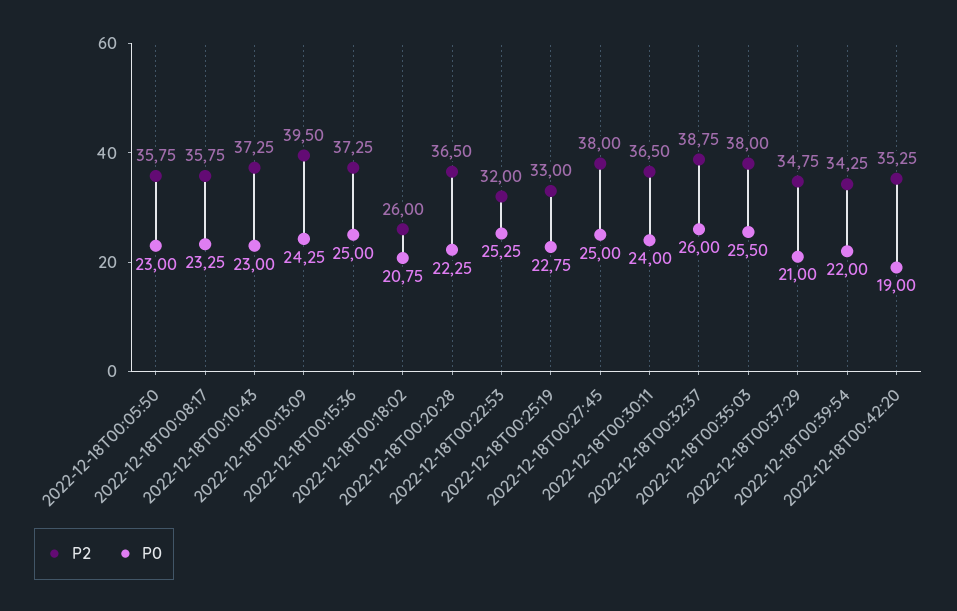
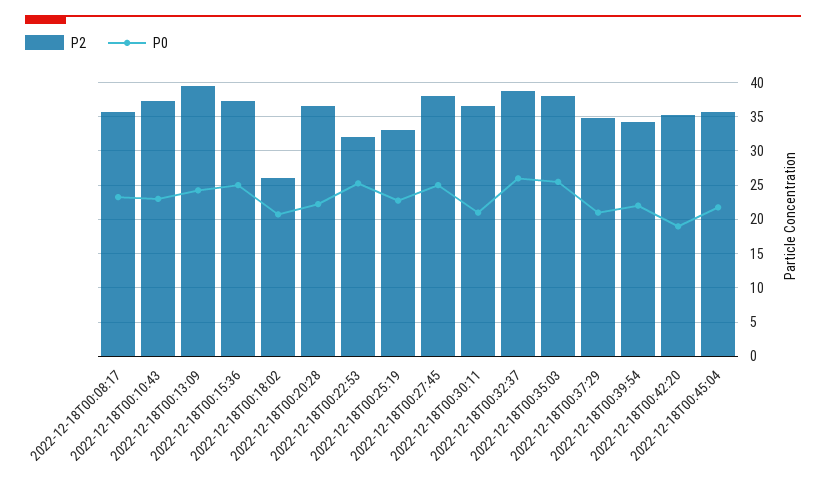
P2, 2022-12-18T00:05:50: 35.75 -> none
P0, 2022-12-18T00:05:50: 23 -> none
P0, 2022-12-18T00:30:11: 24 -> 21
P2, 2022-12-18T00:45:04: none -> 36
P0, 2022-12-18T00:45:04: none -> 22

